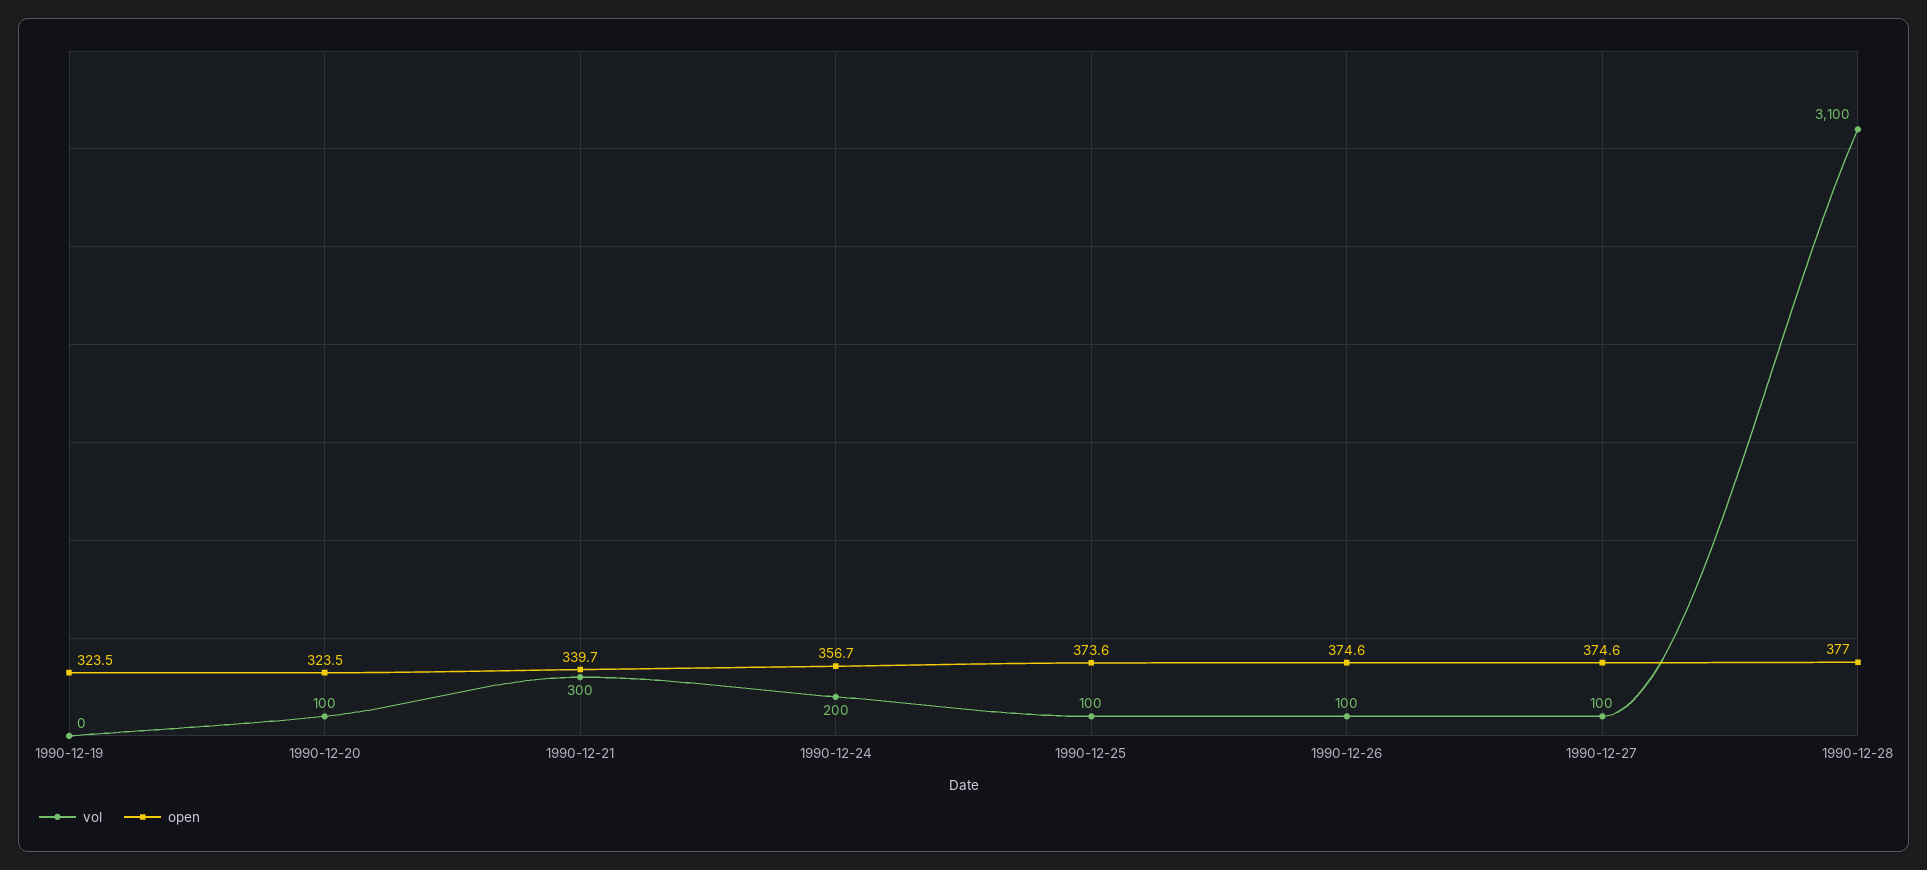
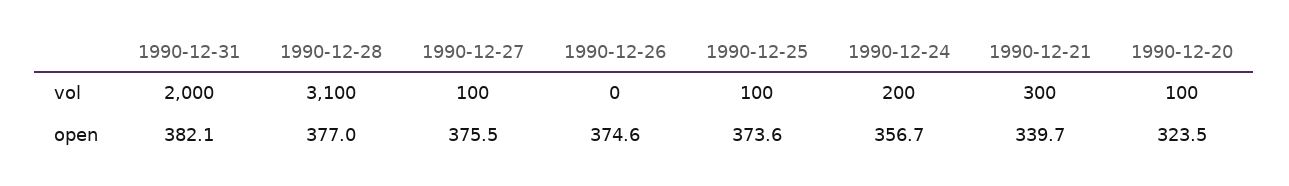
vol, 1990-12-19: 0 -> none
open, 1990-12-19: 323.5 -> none
vol, 1990-12-26: 100 -> 0
open, 1990-12-27: 374.6 -> 375.5
vol, 1990-12-31: none -> 2000
open, 1990-12-31: none -> 382.1

